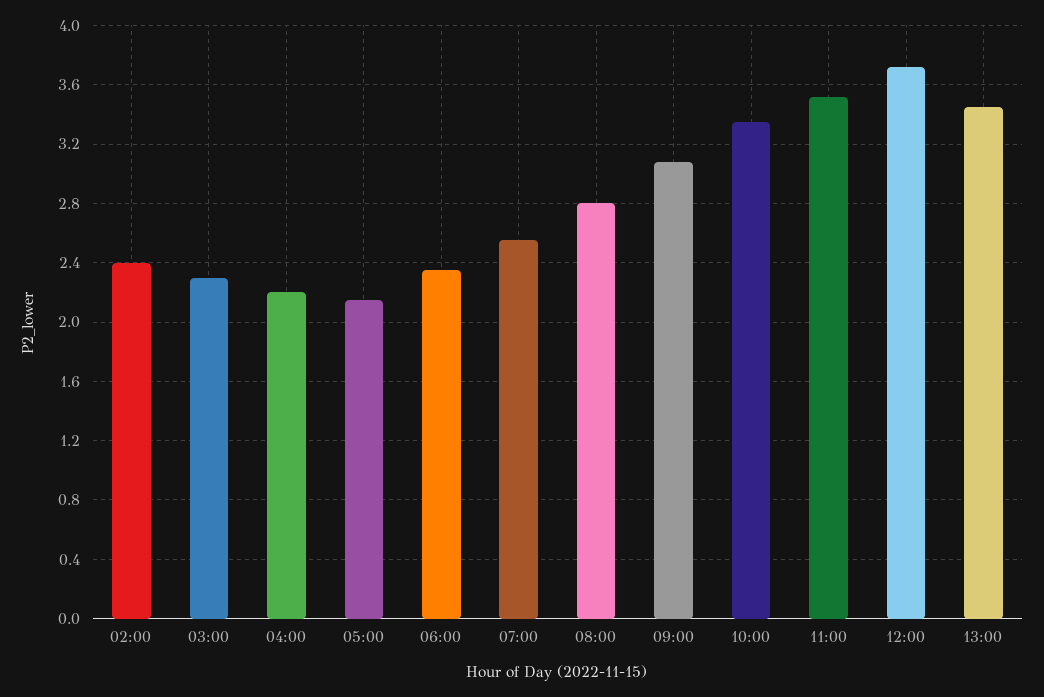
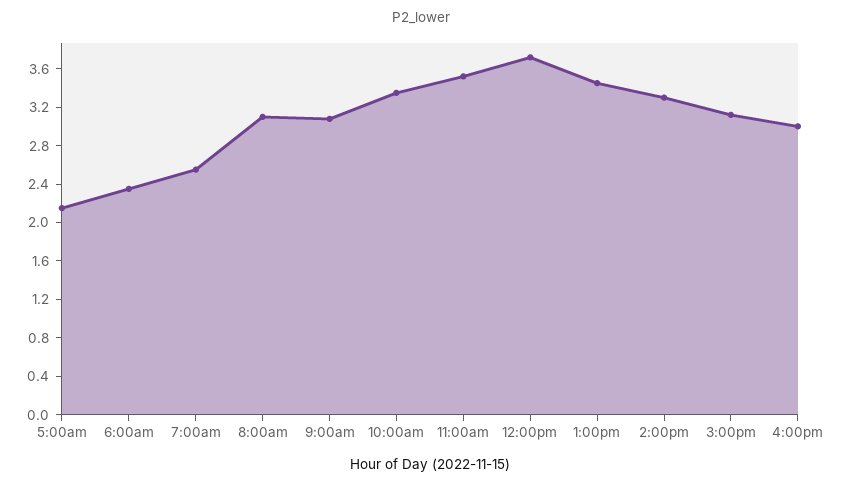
02:00: 2.4 -> none
03:00: 2.3 -> none
04:00: 2.2 -> none
08:00: 2.8 -> 3.1
2:00pm: none -> 3.3
3:00pm: none -> 3.1
4:00pm: none -> 3

